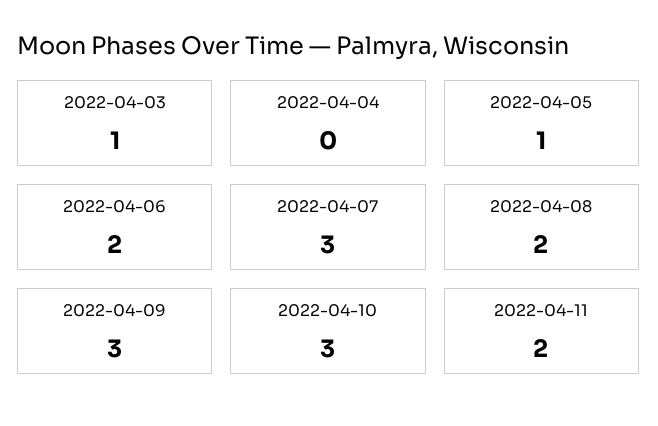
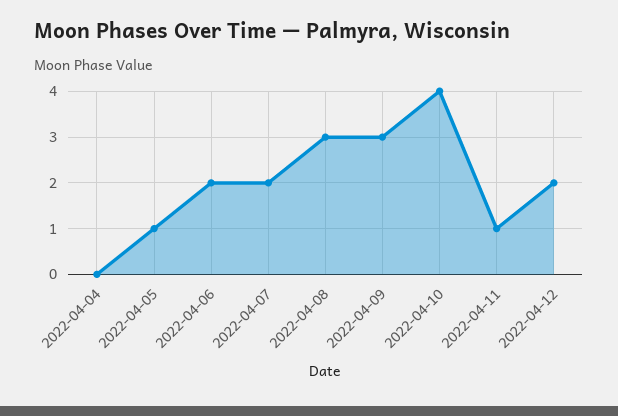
2022-04-03: 1 -> none
2022-04-07: 3 -> 2
2022-04-08: 2 -> 3
2022-04-10: 3 -> 4
2022-04-11: 2 -> 1
2022-04-12: none -> 2

